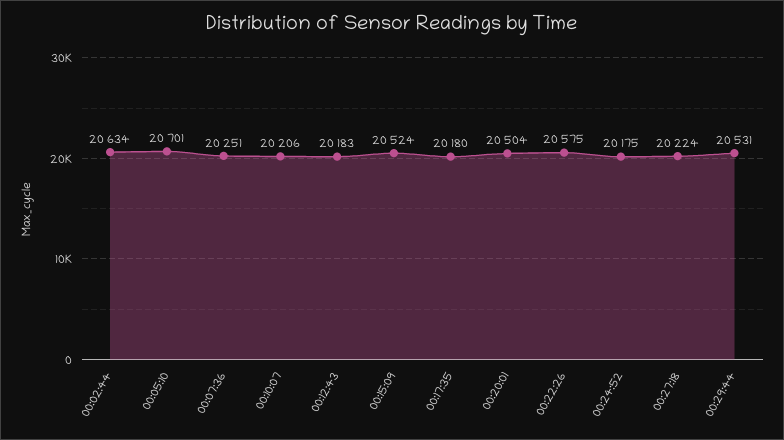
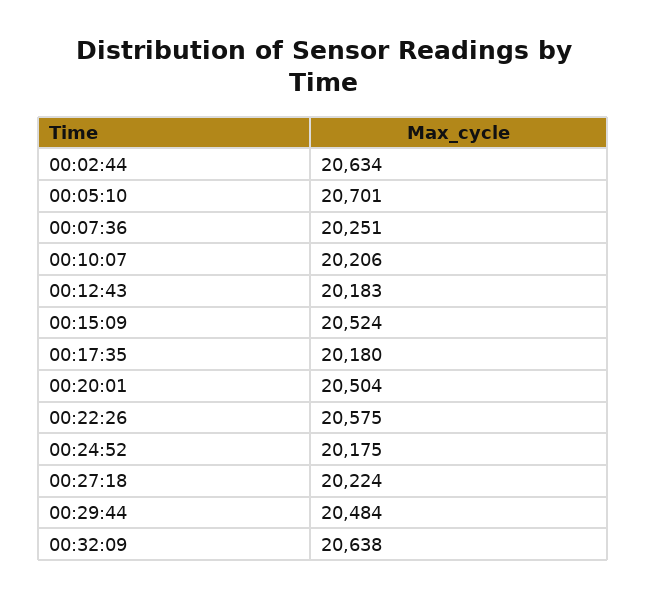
00:29:44: 20531 -> 20484
00:32:09: none -> 20638

